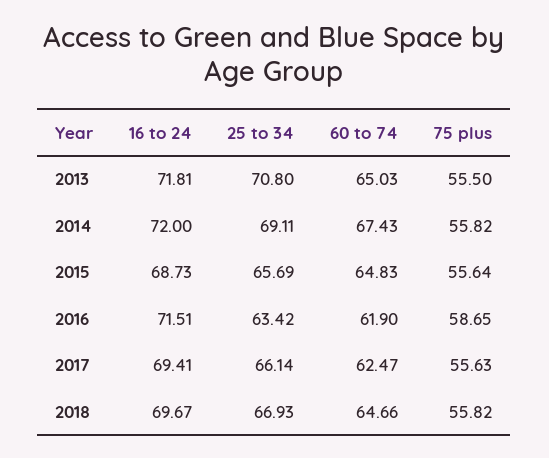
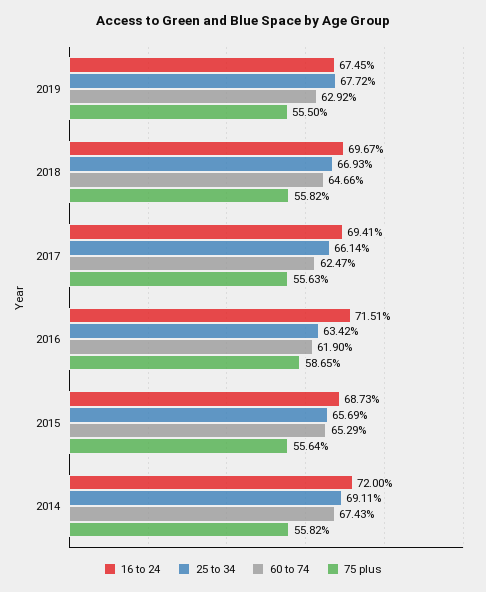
16 to 24, 2013: 71.81 -> none
25 to 34, 2013: 70.8 -> none
60 to 74, 2013: 65.03 -> none
75 plus, 2013: 55.5 -> none
60 to 74, 2015: 64.83 -> 65.29
16 to 24, 2019: none -> 67.45
25 to 34, 2019: none -> 67.72
60 to 74, 2019: none -> 62.92
75 plus, 2019: none -> 55.5

